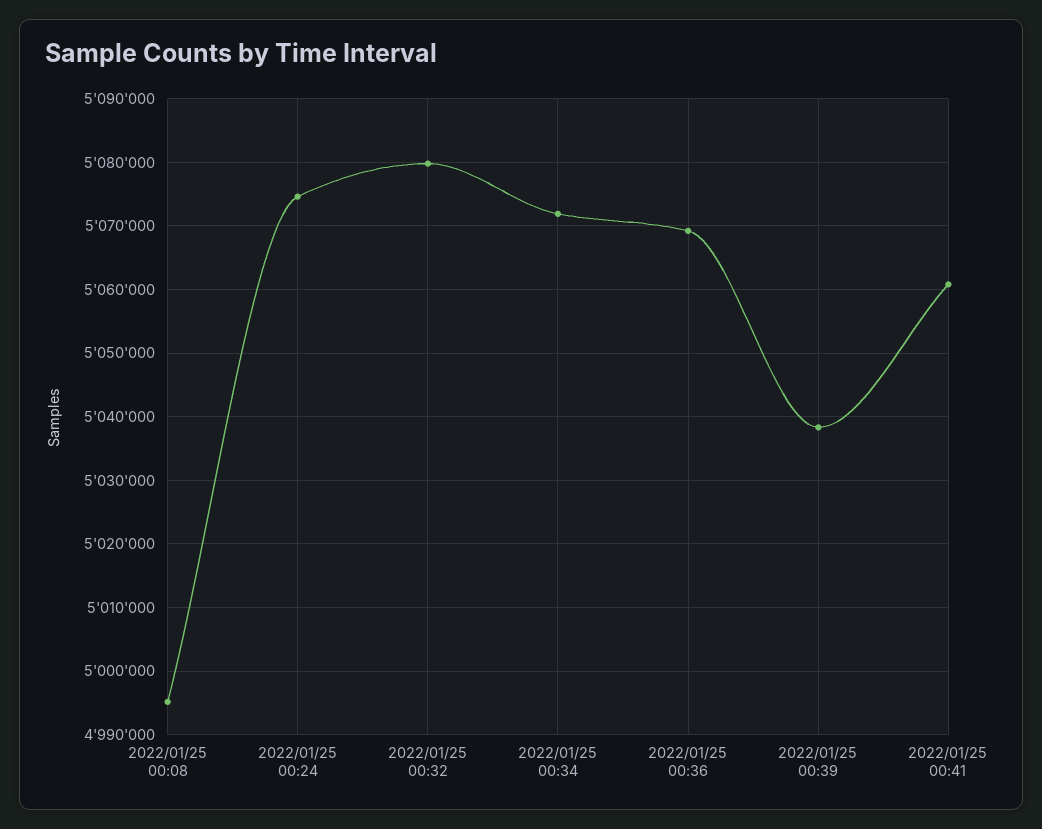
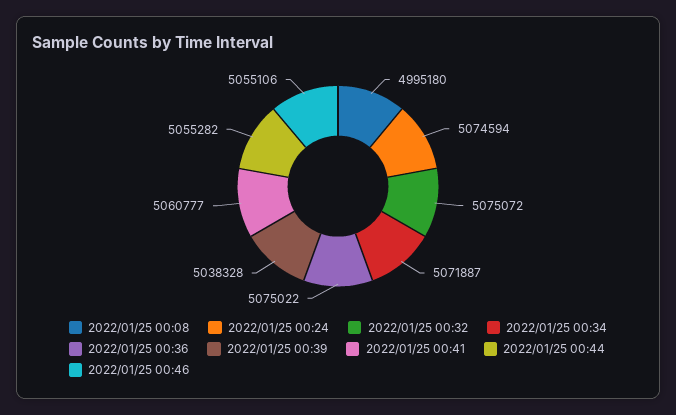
2022/01/25 00:32: 5080000 -> 5075072
2022/01/25 00:36: 5069000 -> 5075022
2022/01/25 00:44: none -> 5055282
2022/01/25 00:46: none -> 5055106

